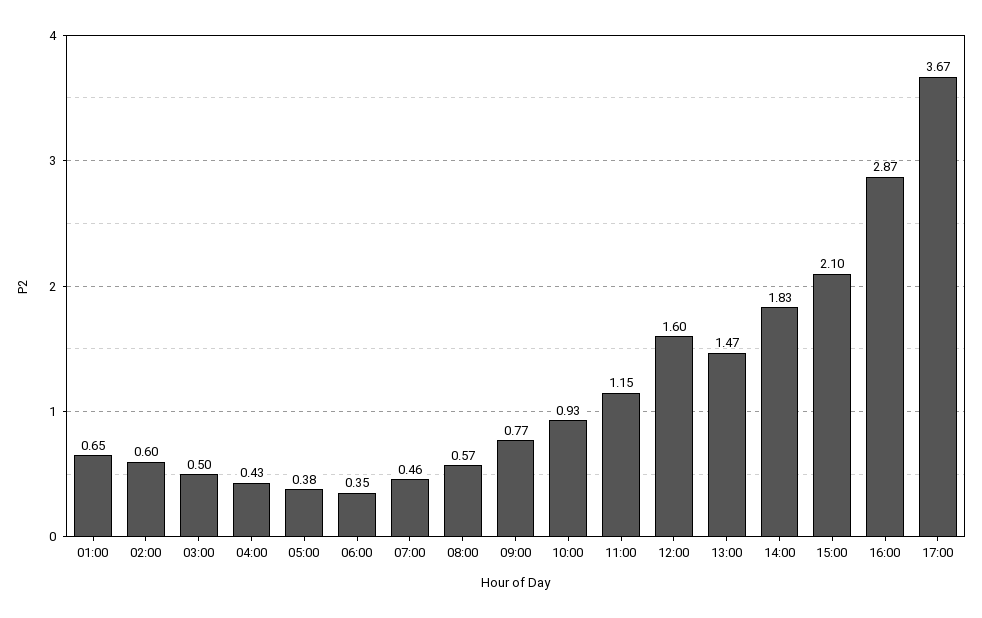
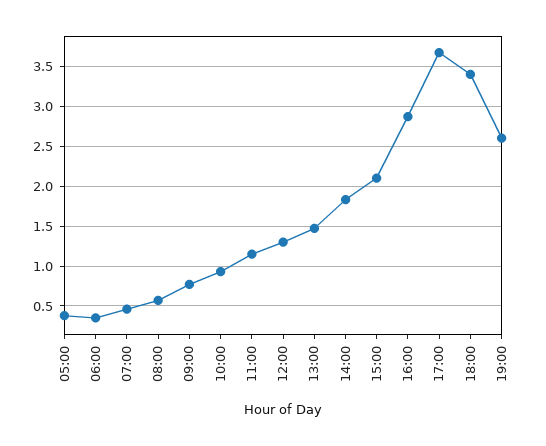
01:00: 0.65 -> none
02:00: 0.6 -> none
03:00: 0.5 -> none
04:00: 0.43 -> none
12:00: 1.6 -> 1.3
18:00: none -> 3.4
19:00: none -> 2.6

